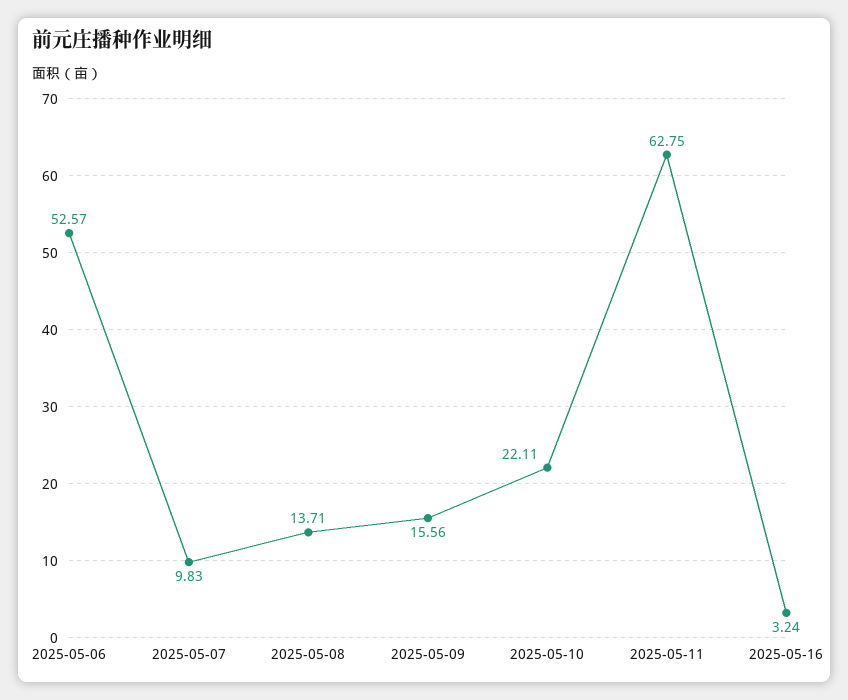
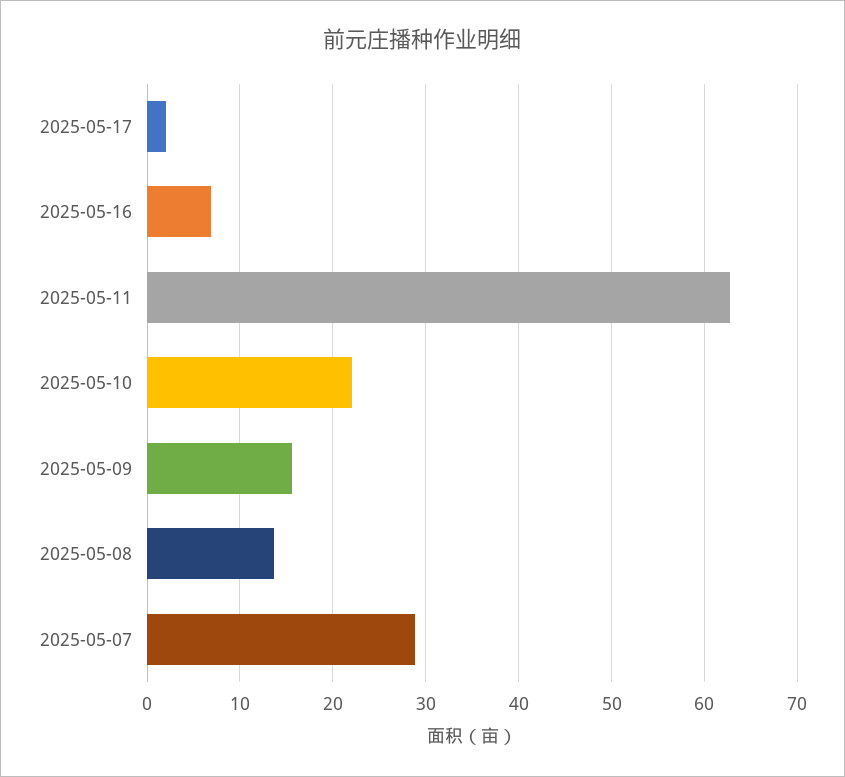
2025-05-06: 52.57 -> none
2025-05-07: 9.83 -> 29
2025-05-16: 3.24 -> 7
2025-05-17: none -> 2

